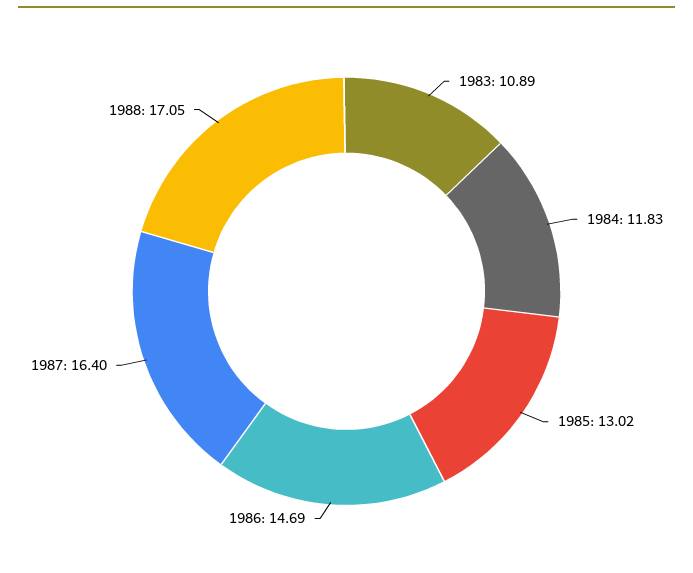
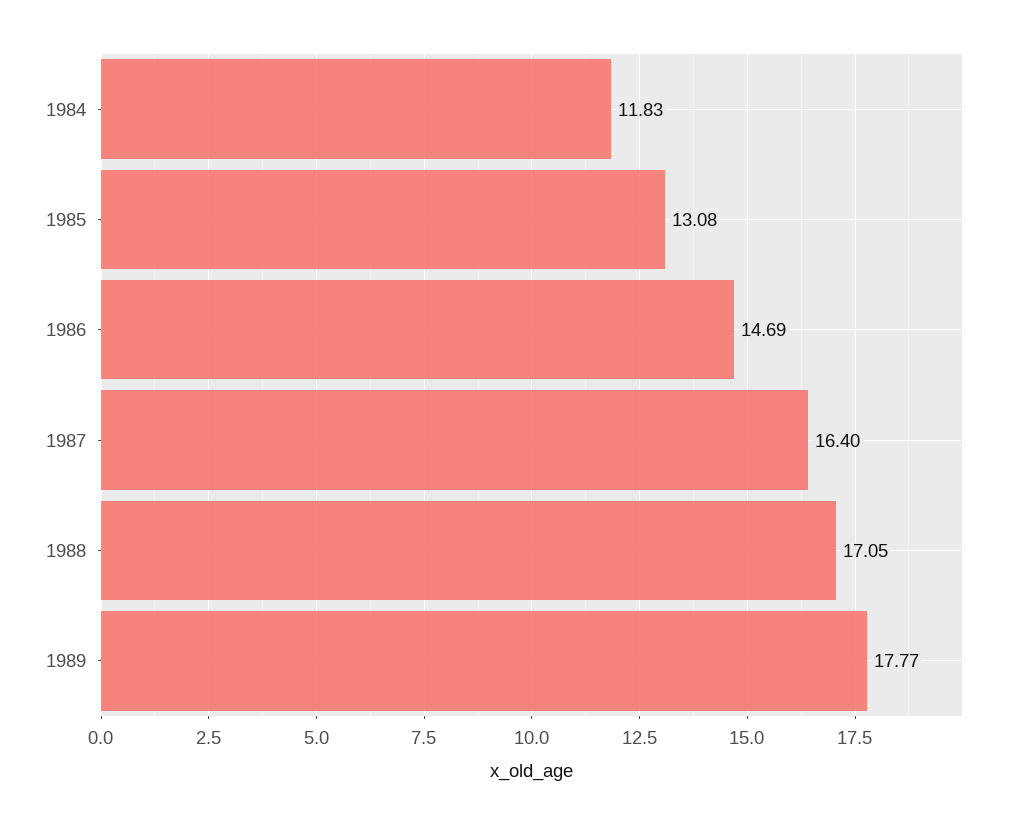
1983: 10.89 -> none
1985: 13.02 -> 13.08
1989: none -> 17.77

